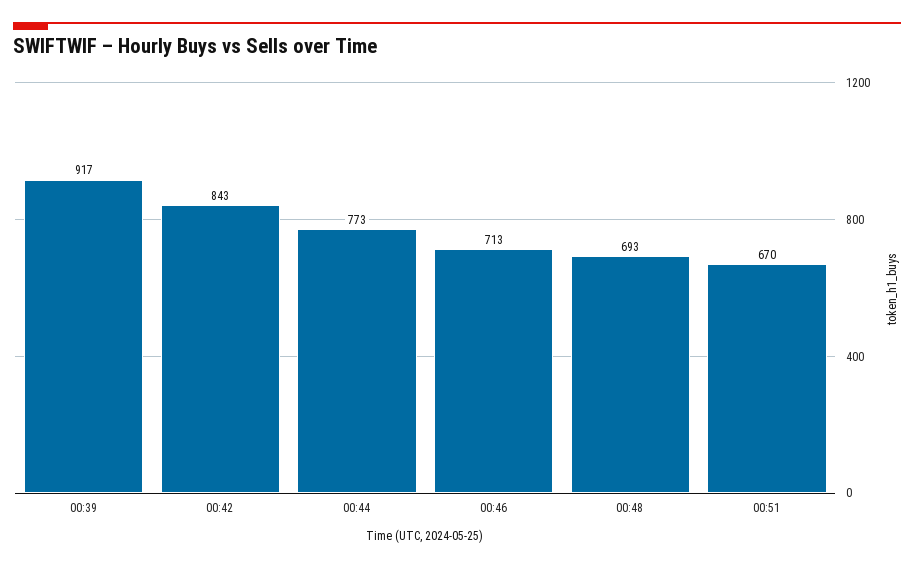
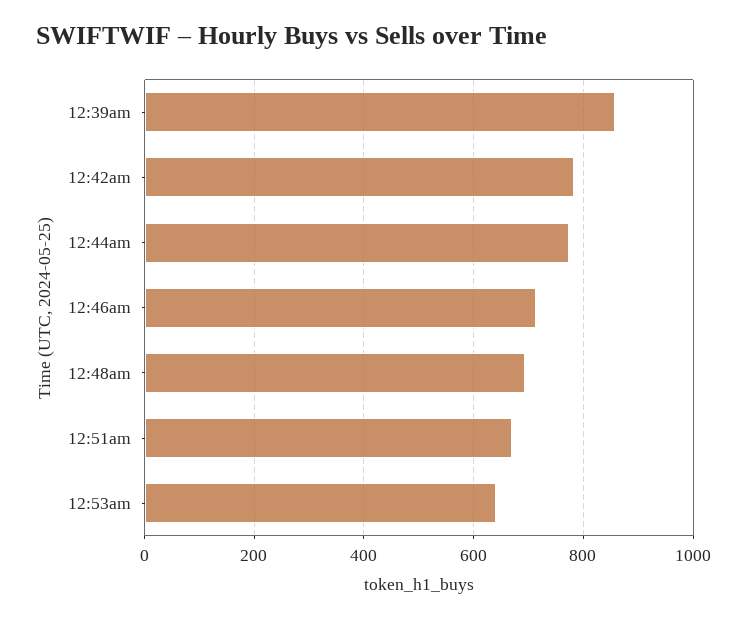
00:39: 917 -> 860
00:42: 843 -> 780
12:53am: none -> 640

